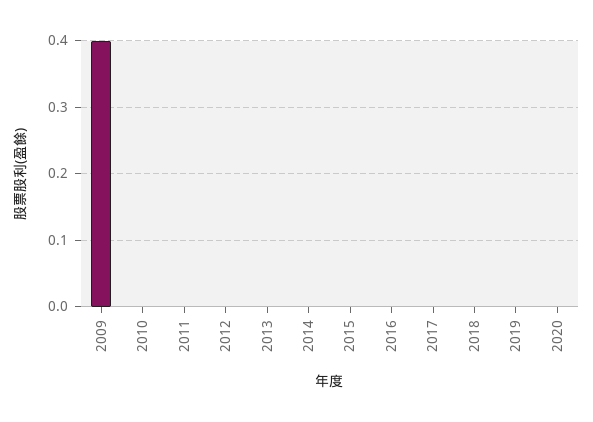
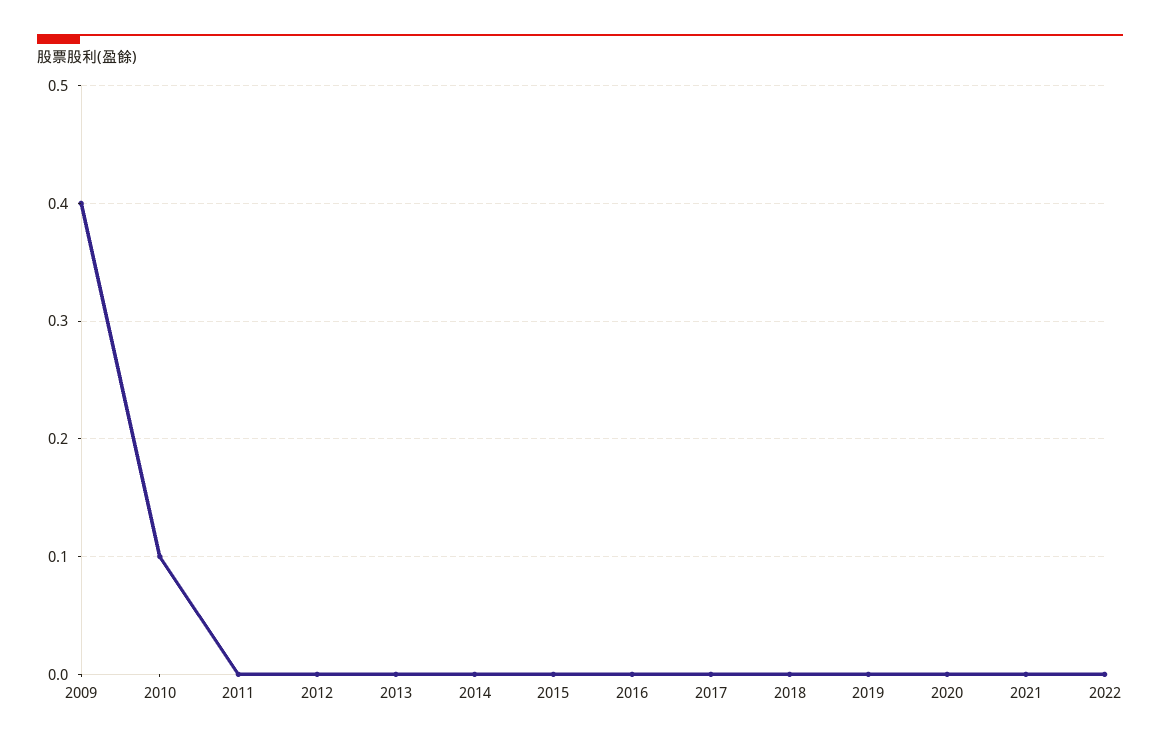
2010: 0 -> 0.1
2021: none -> 0
2022: none -> 0

